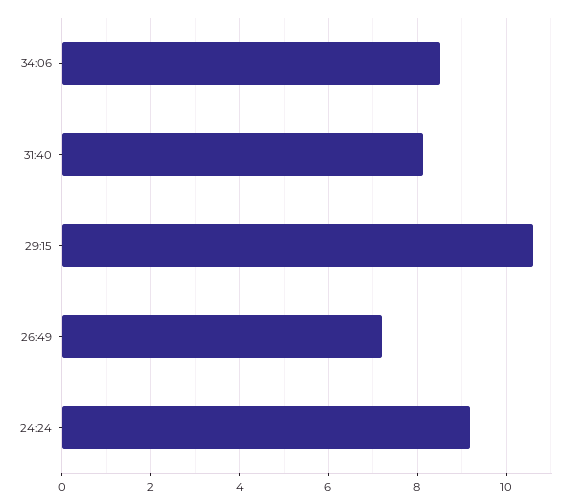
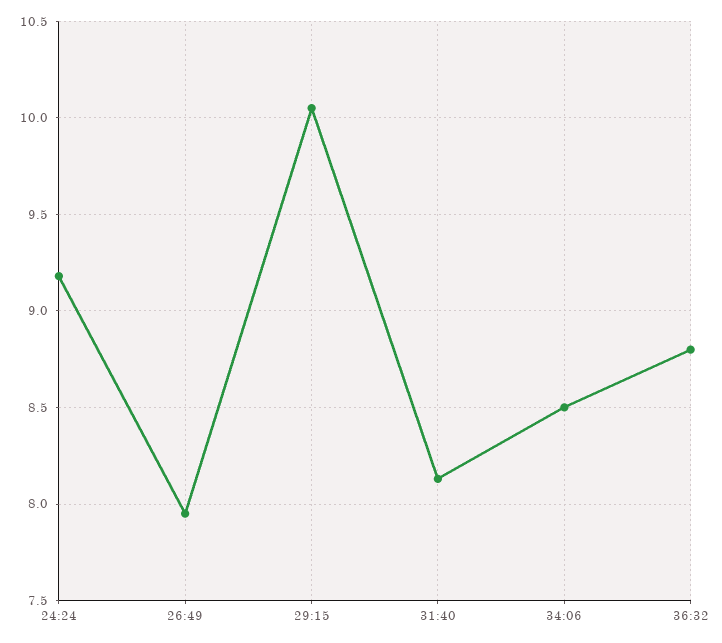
29:15: 10.6 -> 10.05
26:49: 7.2 -> 7.95
36:32: none -> 8.8

